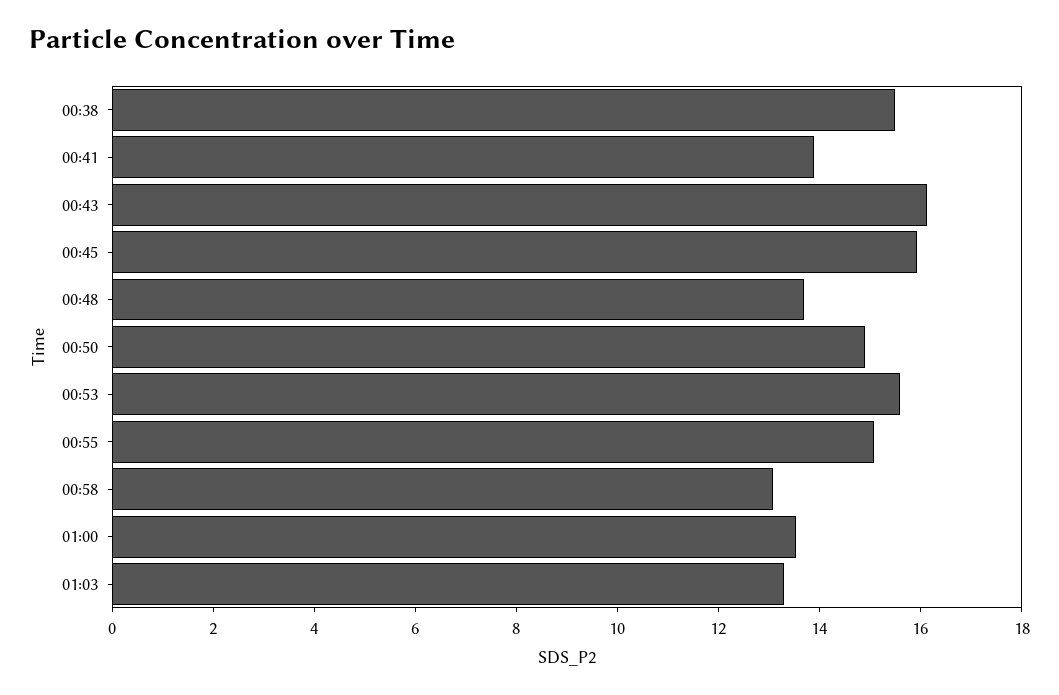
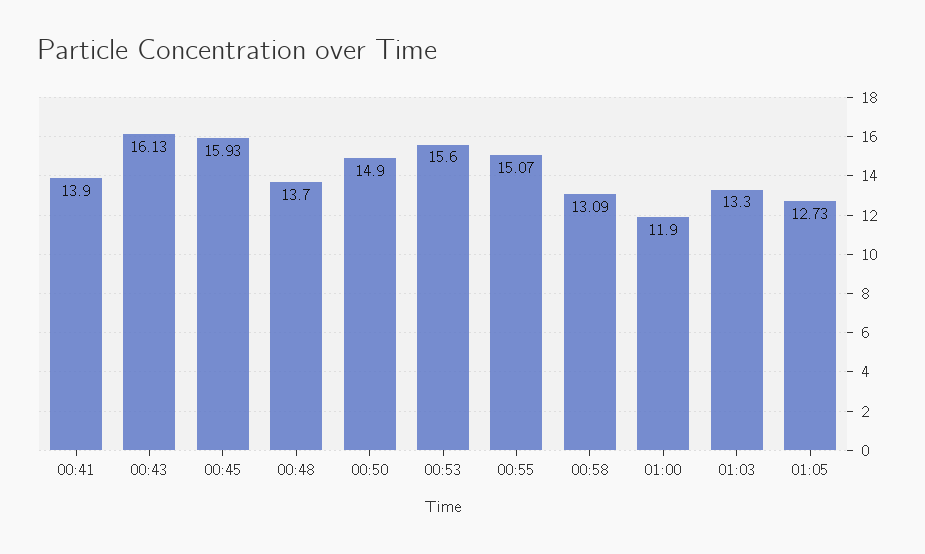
00:38: 15.5 -> none
01:00: 13.5 -> 11.9
01:05: none -> 12.73

